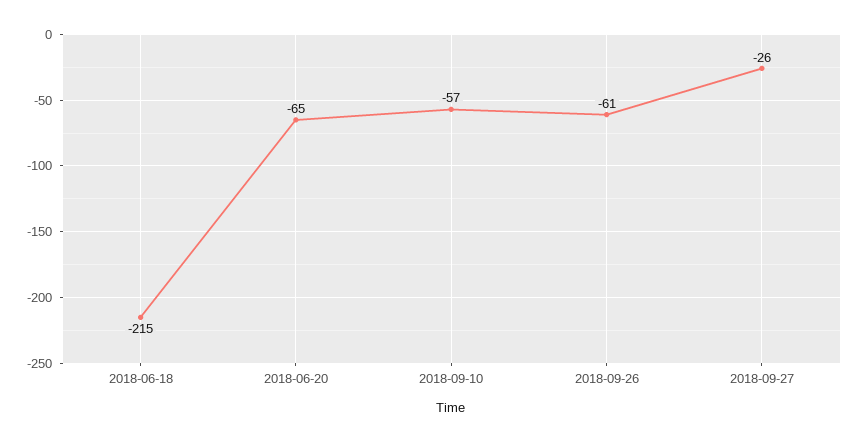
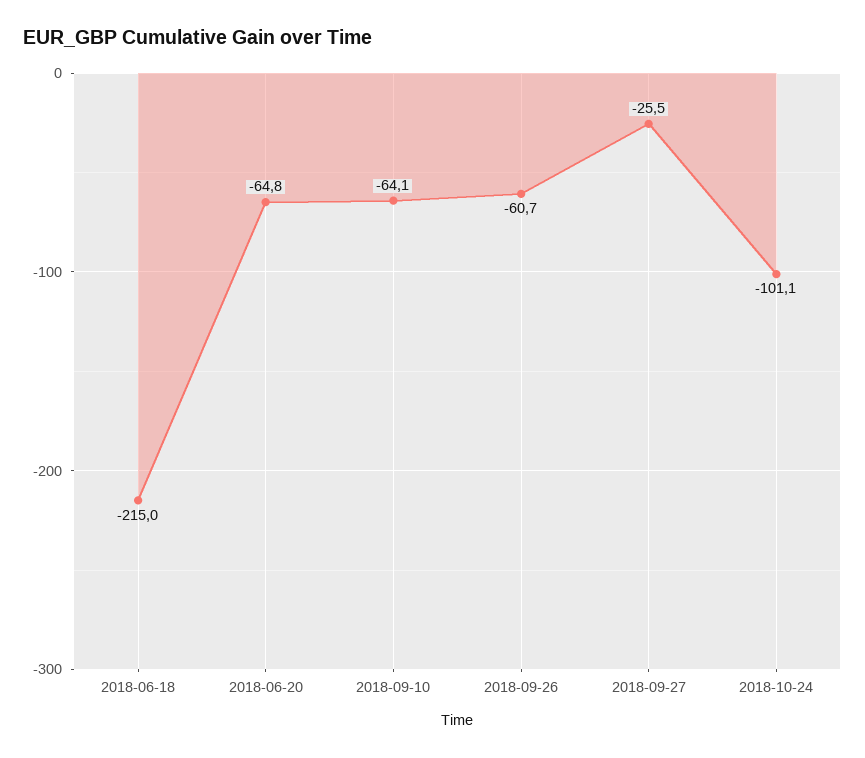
2018-09-10: -57 -> -64.1
2018-10-24: none -> -101.1

